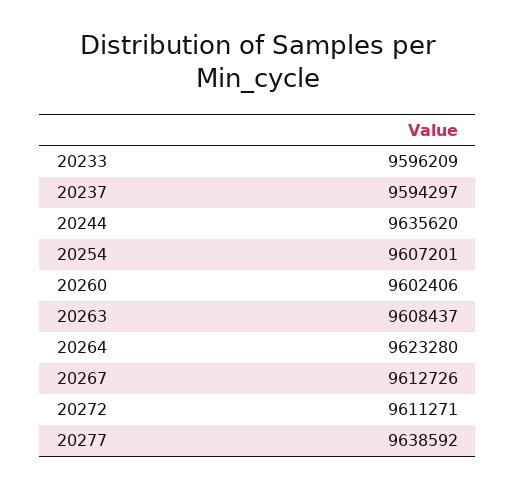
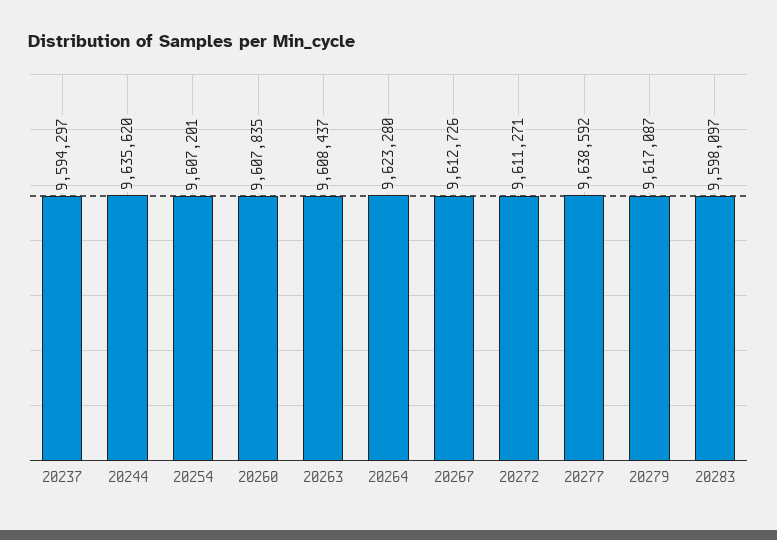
20233: 9596209 -> none
20260: 9602406 -> 9607835
20279: none -> 9617087
20283: none -> 9598097

